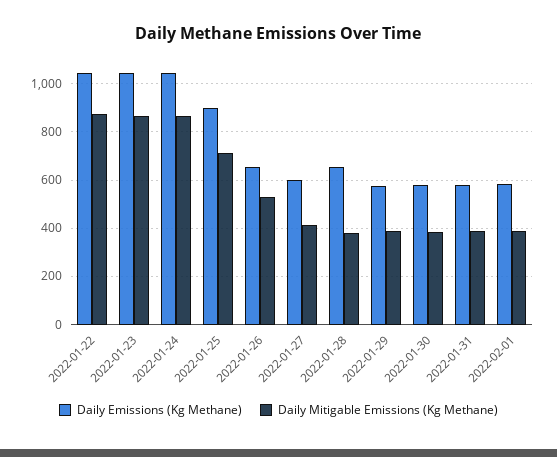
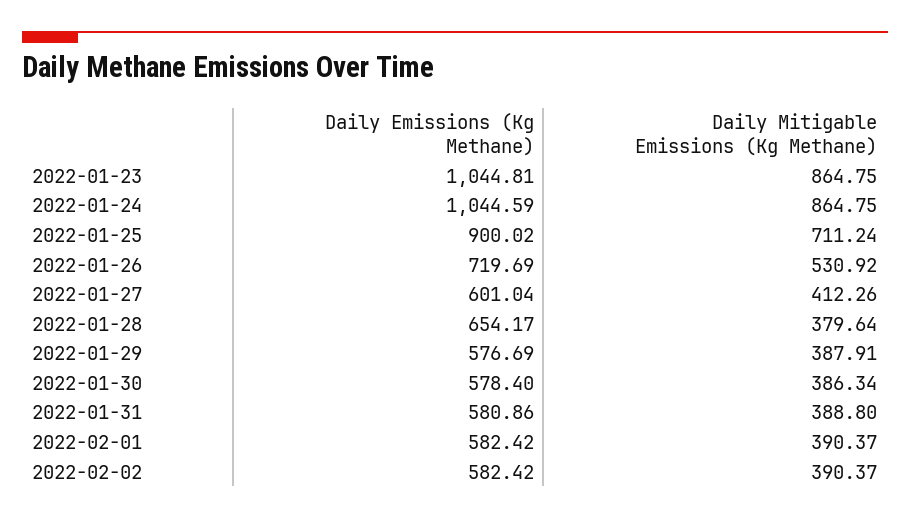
Daily Emissions (Kg Methane), 2022-01-22: 1050 -> none
Daily Mitigable Emissions (Kg Methane), 2022-01-22: 875 -> none
Daily Emissions (Kg Methane), 2022-01-26: 650 -> 719.69
Daily Emissions (Kg Methane), 2022-02-02: none -> 582.42
Daily Mitigable Emissions (Kg Methane), 2022-02-02: none -> 390.37

